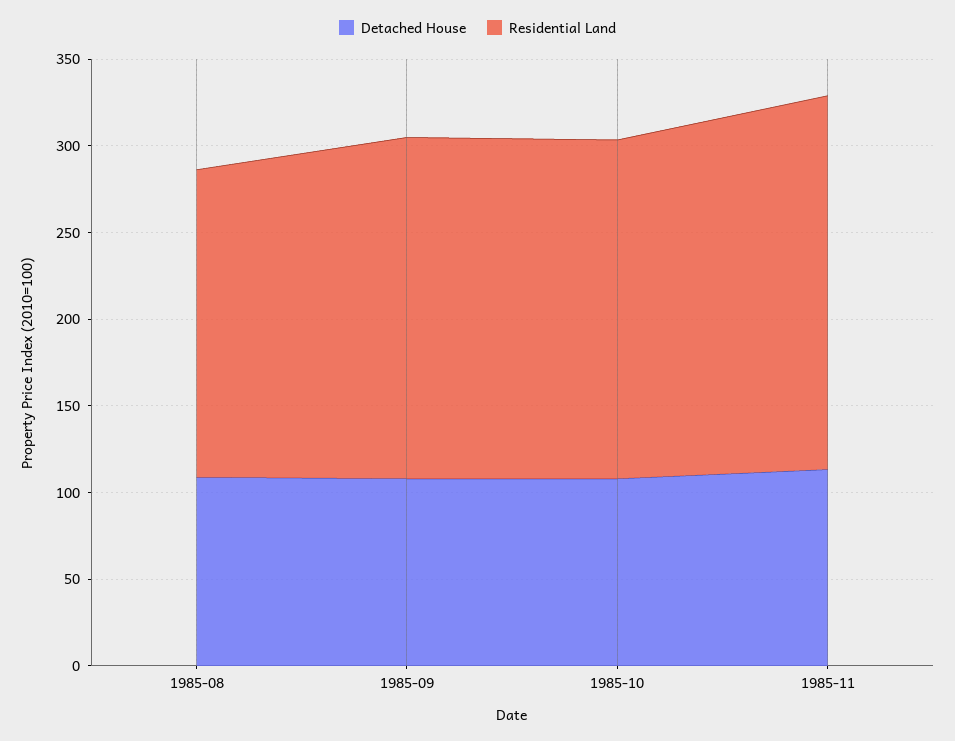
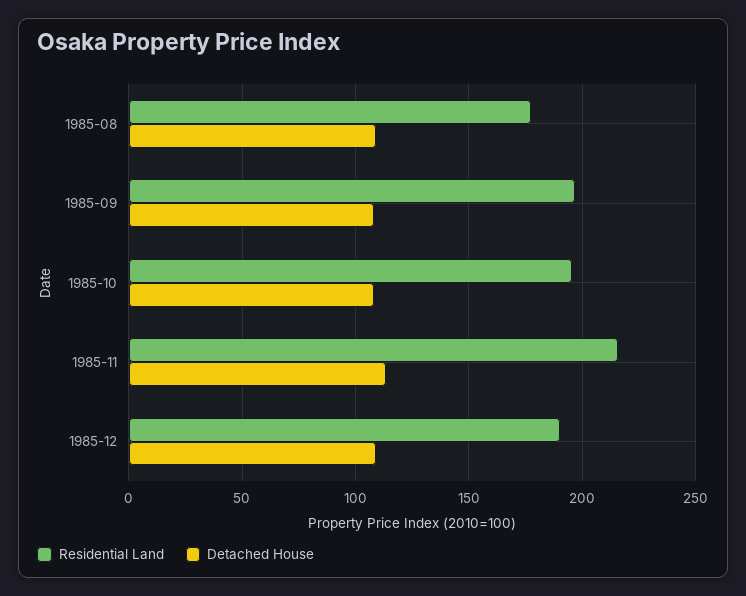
Residential Land, 1985-12: none -> 190
Detached House, 1985-12: none -> 110

